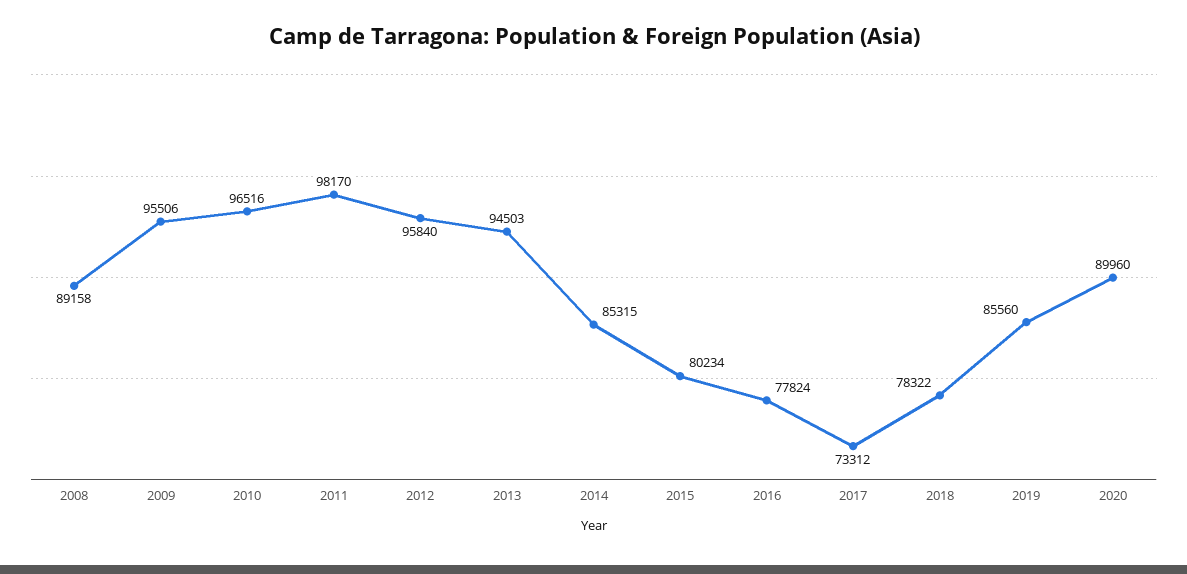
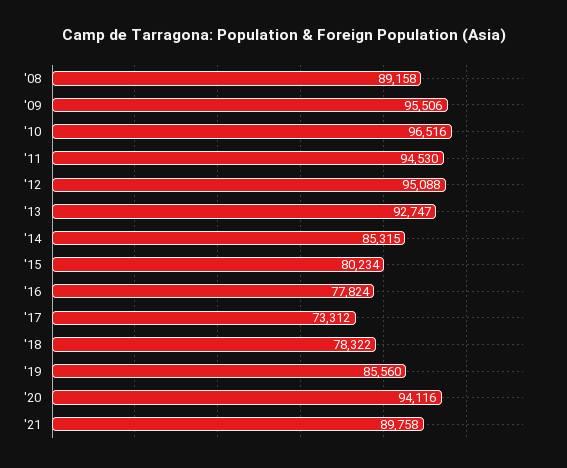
2011: 98170 -> 94530
2012: 95840 -> 95088
2013: 94503 -> 92747
2020: 89960 -> 94116
'21: none -> 89758

